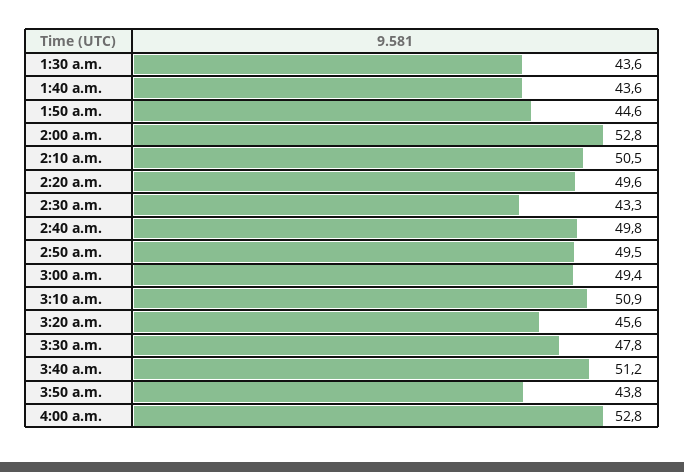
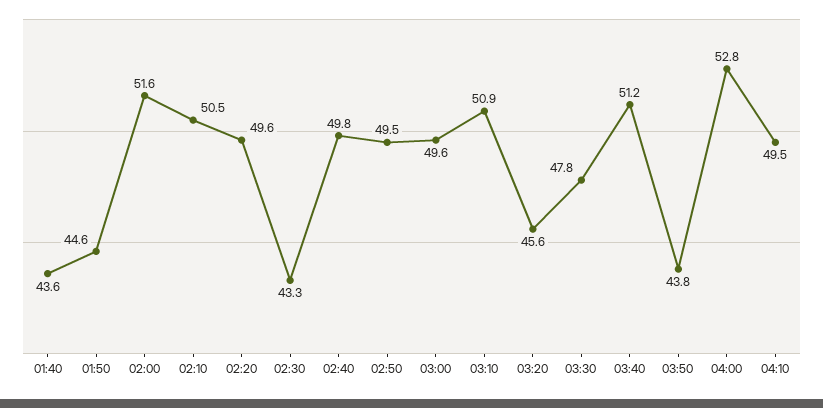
1:30 a.m.: 43.6 -> none
2:00 a.m.: 52.8 -> 51.6
3:00 a.m.: 49.4 -> 49.6
04:10: none -> 49.5

